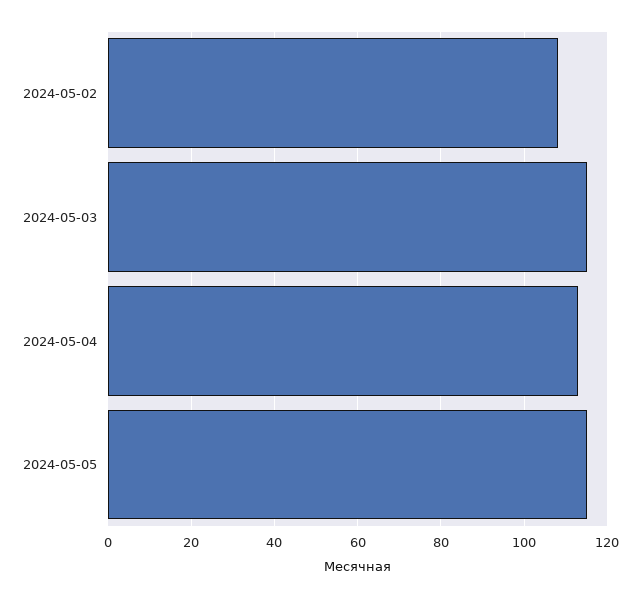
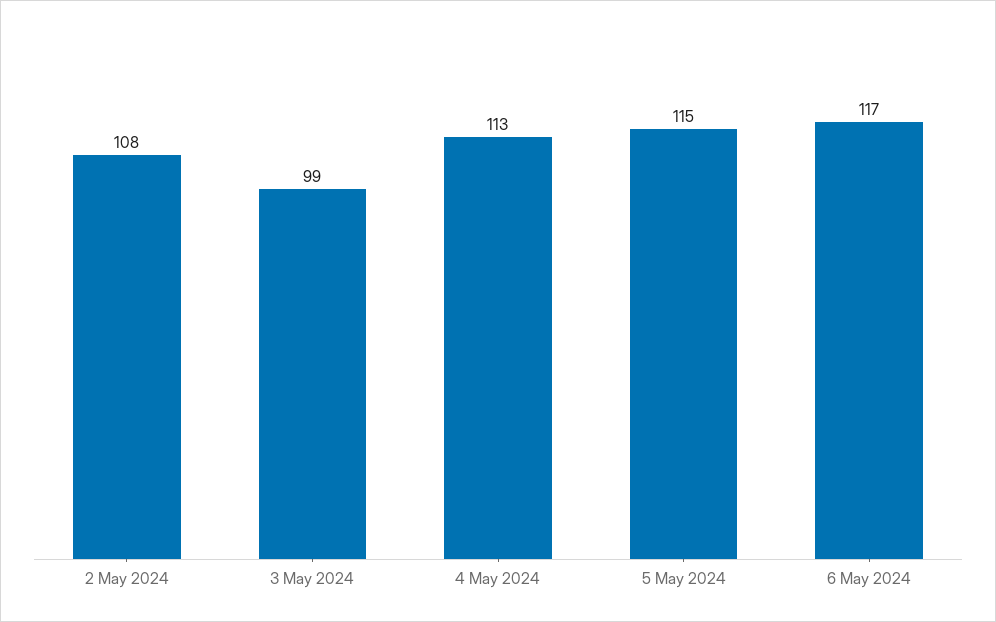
2024-05-03: 115 -> 99
6 May 2024: none -> 117

